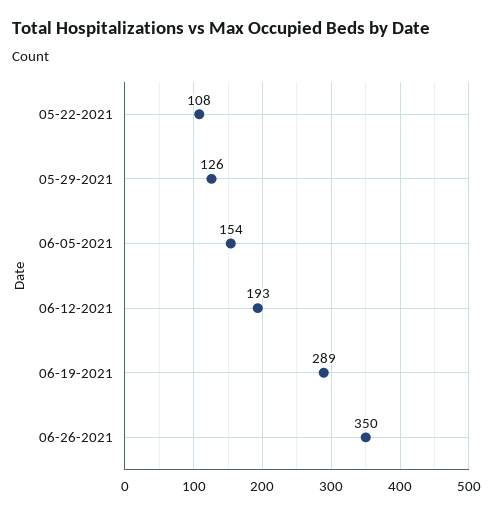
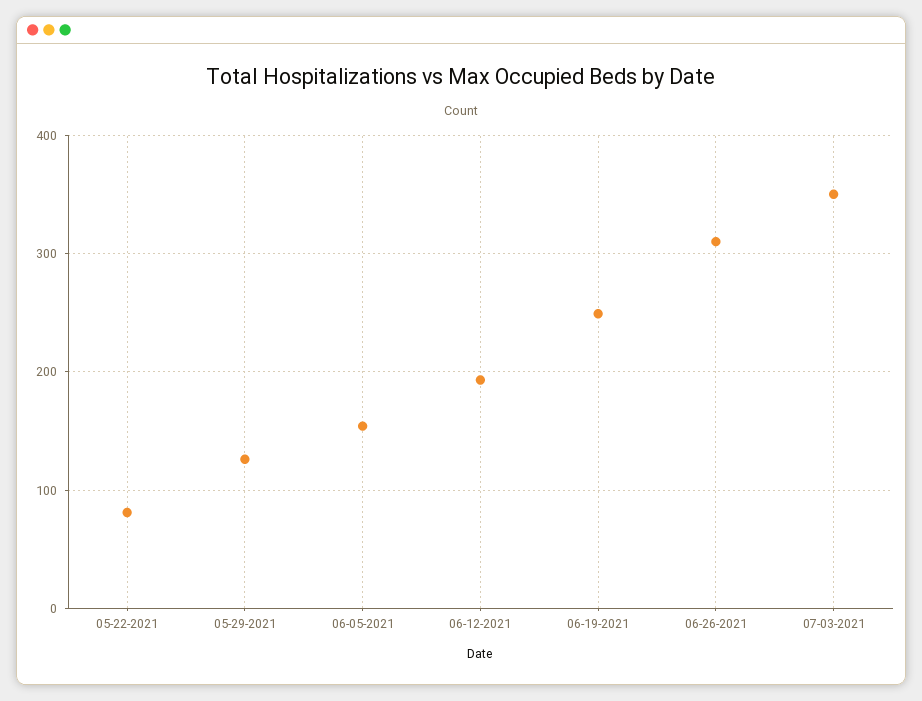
05-22-2021: 108 -> 80
06-19-2021: 289 -> 250
06-26-2021: 350 -> 310
07-03-2021: none -> 350

